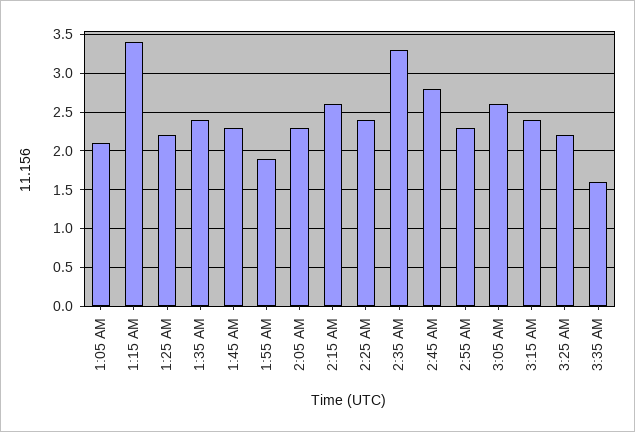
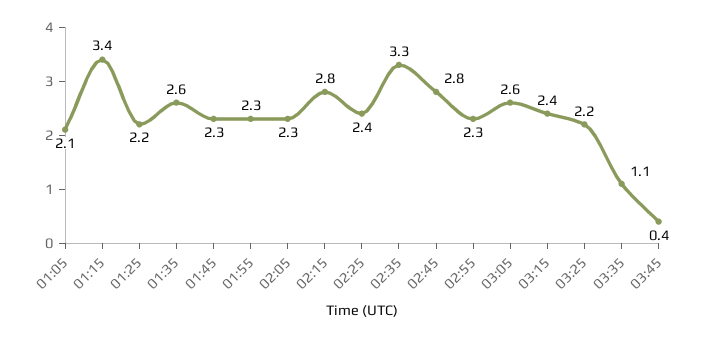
1:35 AM: 2.4 -> 2.6
1:55 AM: 1.9 -> 2.3
2:15 AM: 2.6 -> 2.8
3:35 AM: 1.6 -> 1.1
03:45: none -> 0.4

